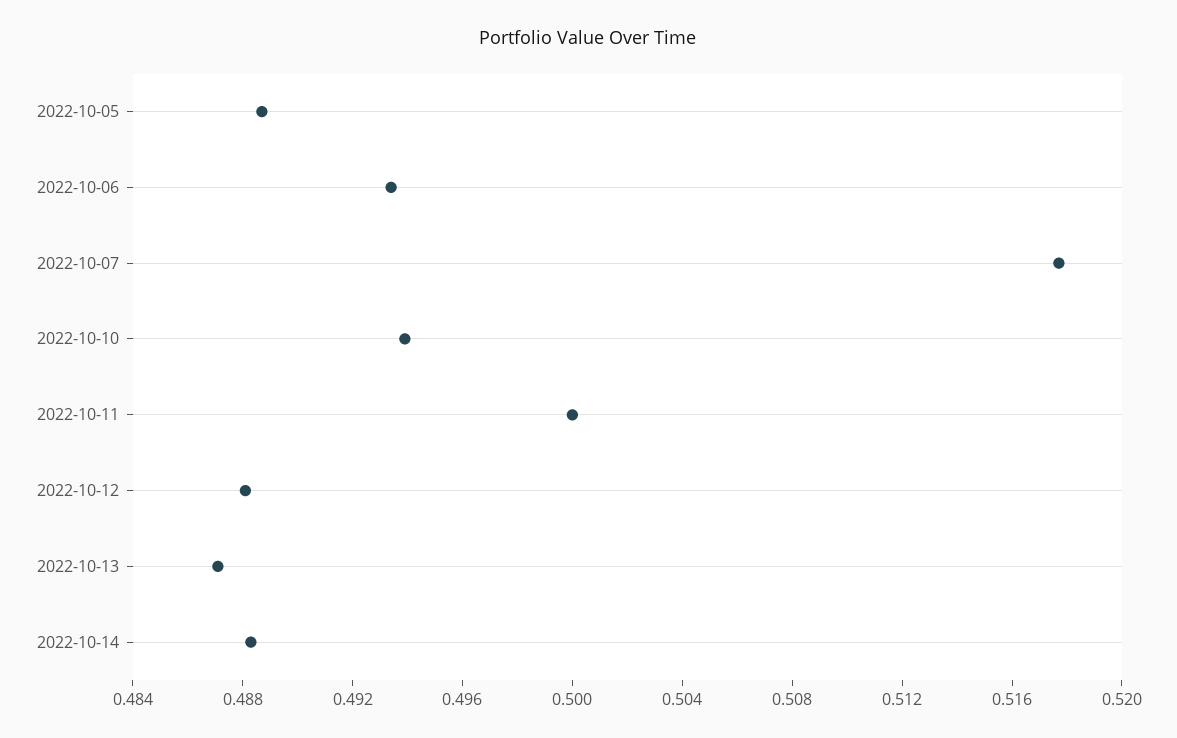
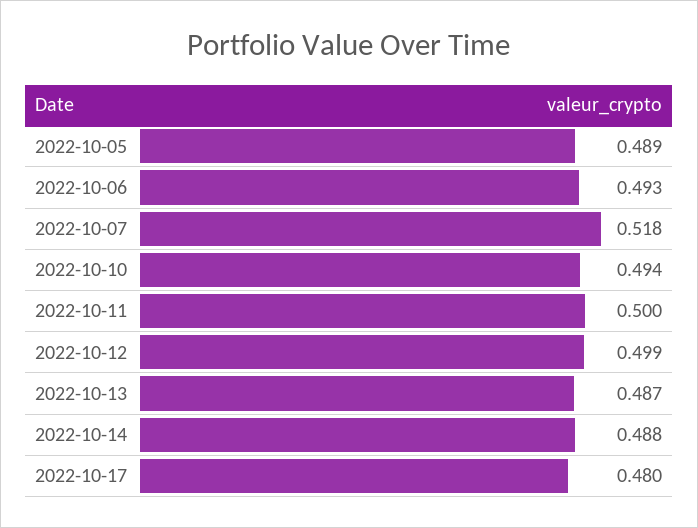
2022-10-12: 0.488 -> 0.499
2022-10-17: none -> 0.48

